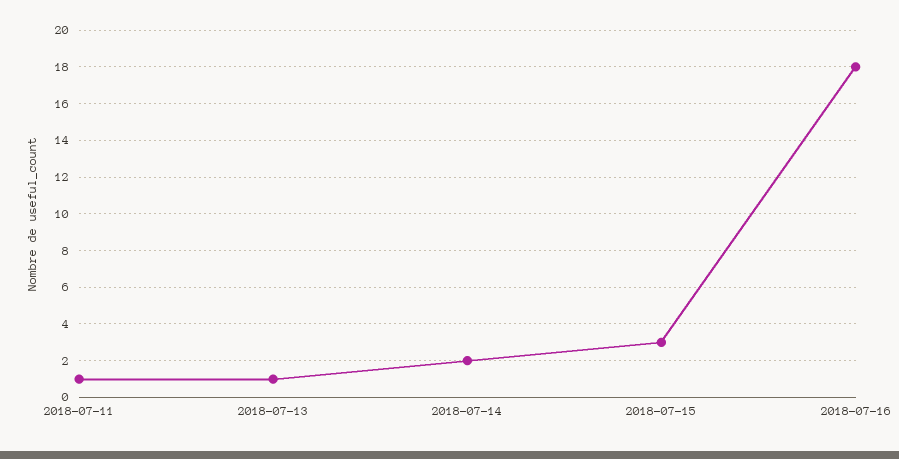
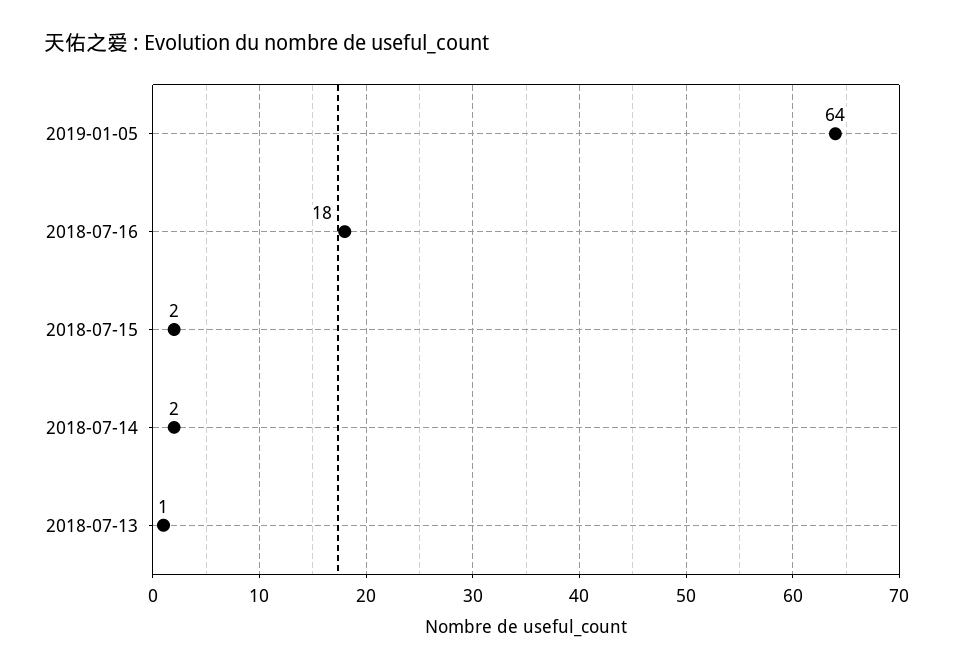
2018-07-11: 1 -> none
2018-07-15: 3 -> 2
2019-01-05: none -> 64

